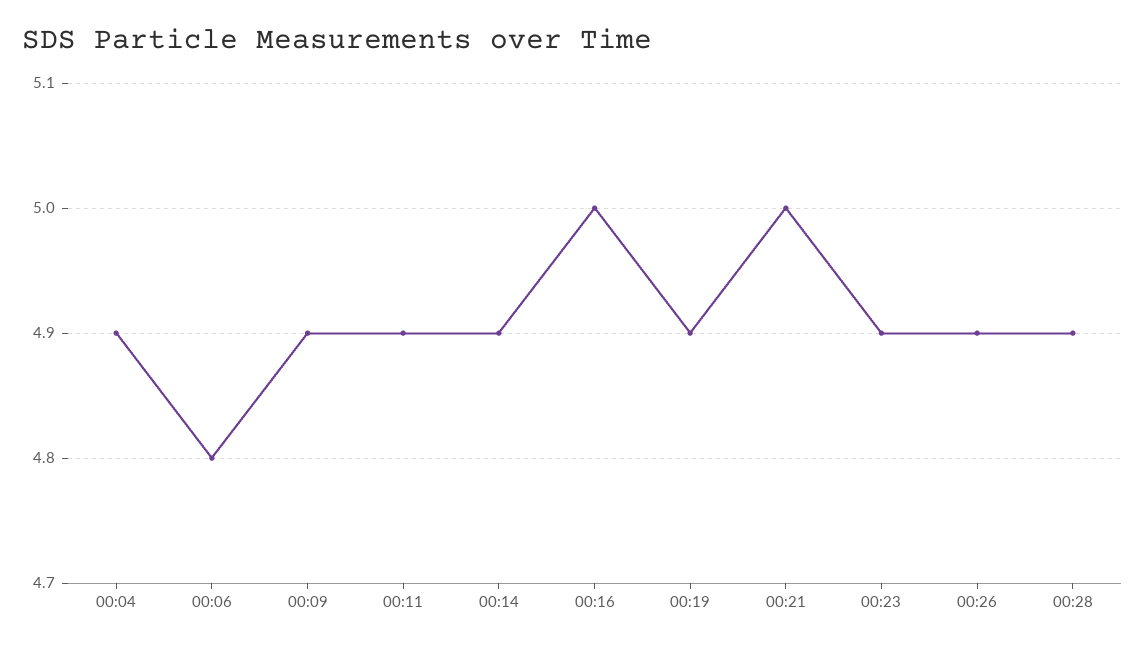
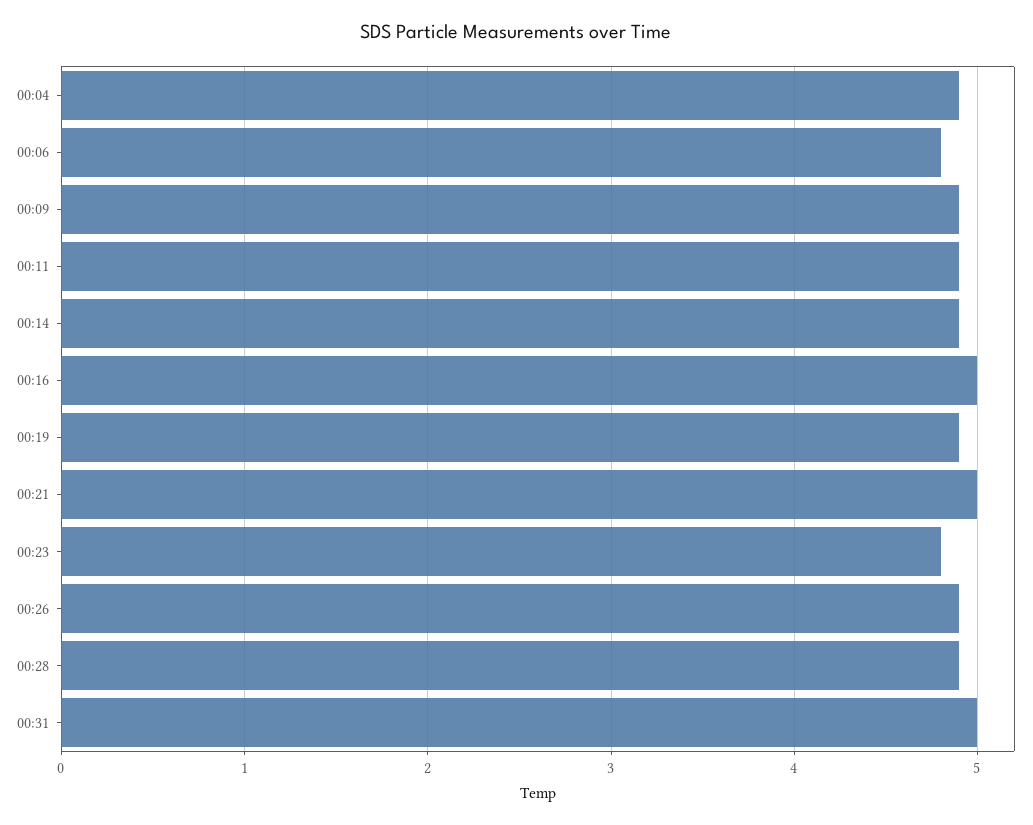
00:23: 4.9 -> 4.8
00:31: none -> 5

